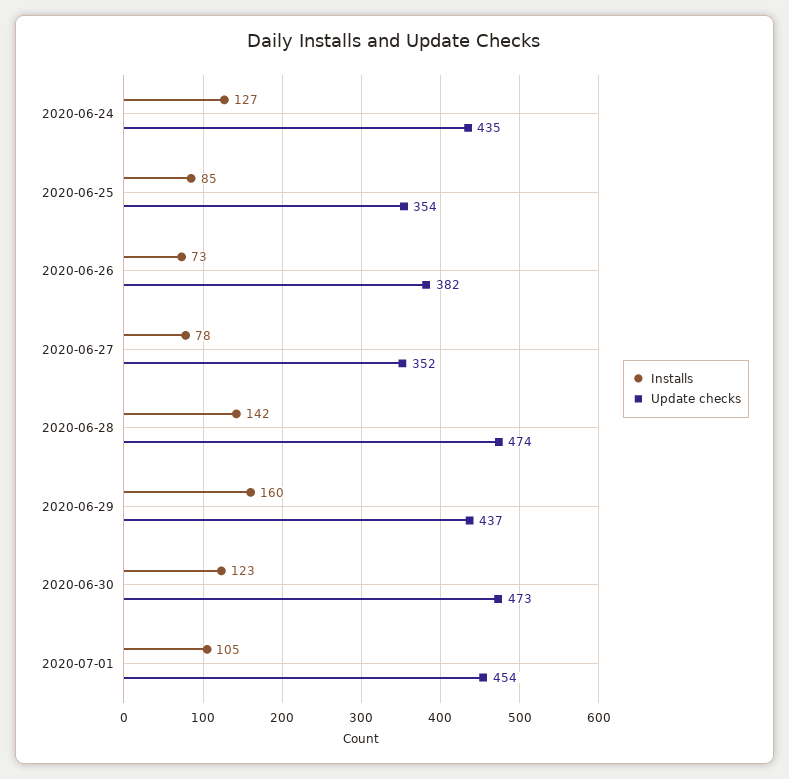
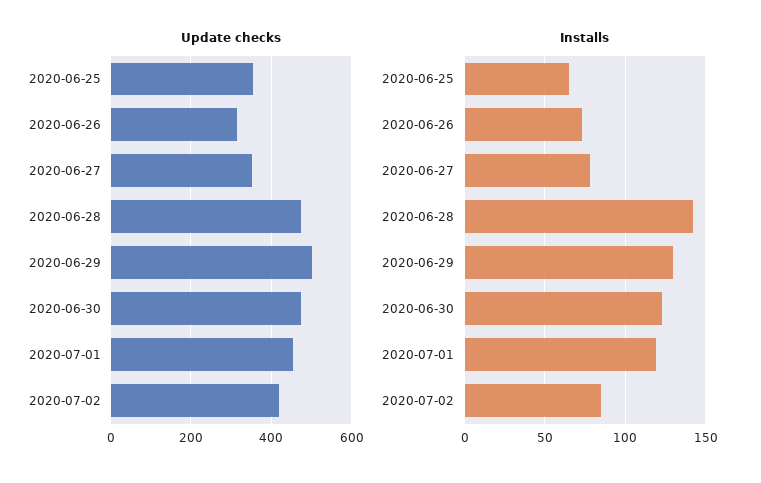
Installs, 2020-06-24: 127 -> none
Update checks, 2020-06-24: 435 -> none
Installs, 2020-06-25: 85 -> 65
Update checks, 2020-06-26: 382 -> 320
Installs, 2020-06-29: 160 -> 130
Update checks, 2020-06-29: 437 -> 500
Installs, 2020-07-01: 105 -> 120
Update checks, 2020-07-02: none -> 420
Installs, 2020-07-02: none -> 85

